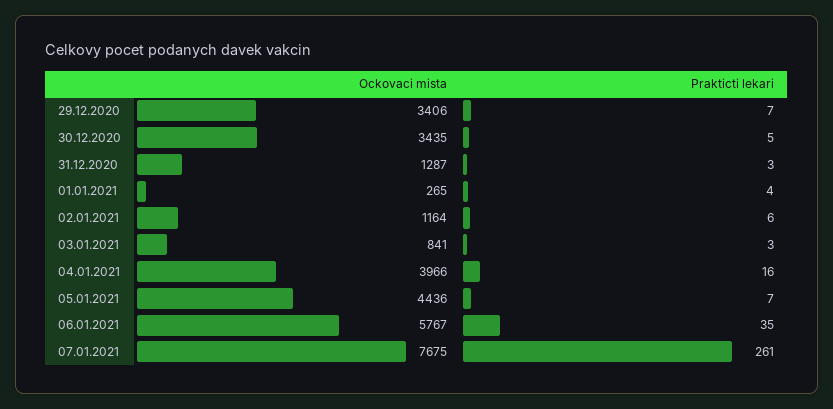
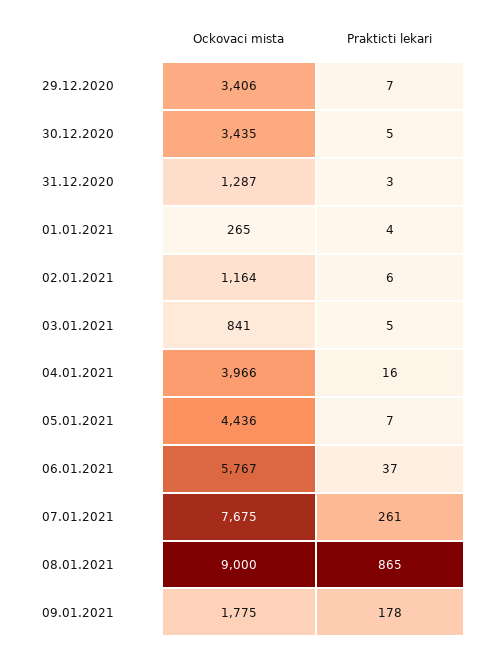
Prakticti lekari, 03.01.2021: 3 -> 5
Prakticti lekari, 06.01.2021: 35 -> 37
Ockovaci mista, 08.01.2021: none -> 9000
Prakticti lekari, 08.01.2021: none -> 865
Ockovaci mista, 09.01.2021: none -> 1775
Prakticti lekari, 09.01.2021: none -> 178

